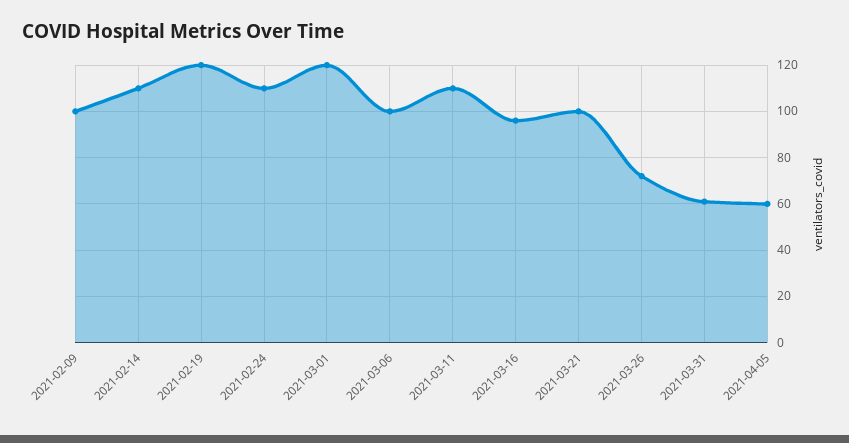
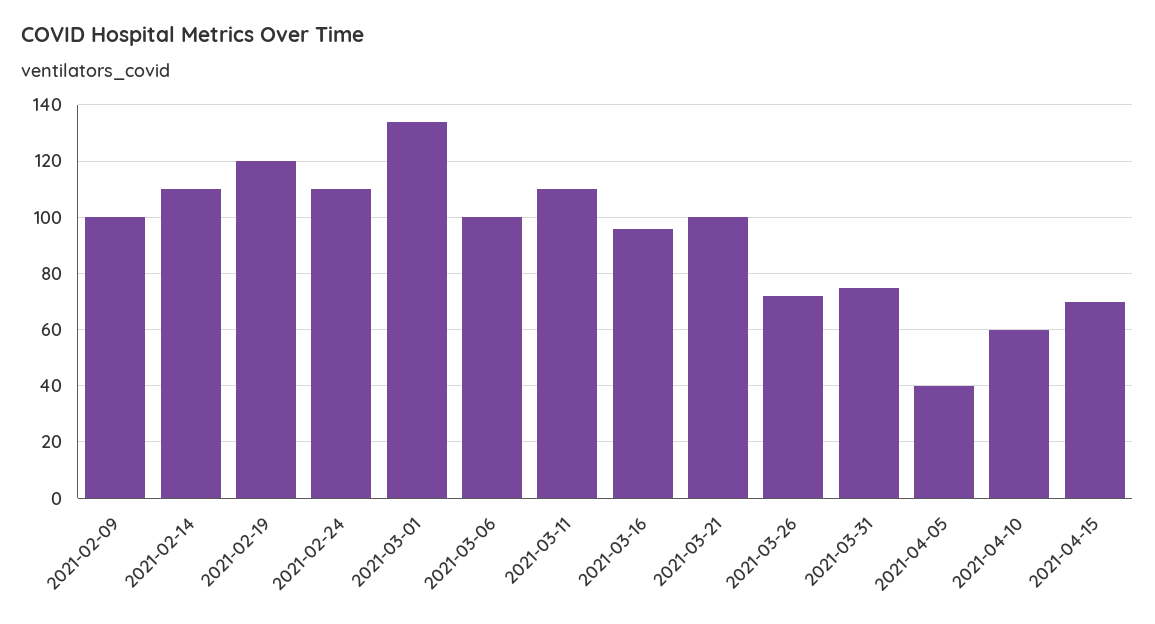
2021-03-01: 120 -> 135
2021-03-31: 60 -> 75
2021-04-05: 60 -> 40
2021-04-10: none -> 60
2021-04-15: none -> 70

